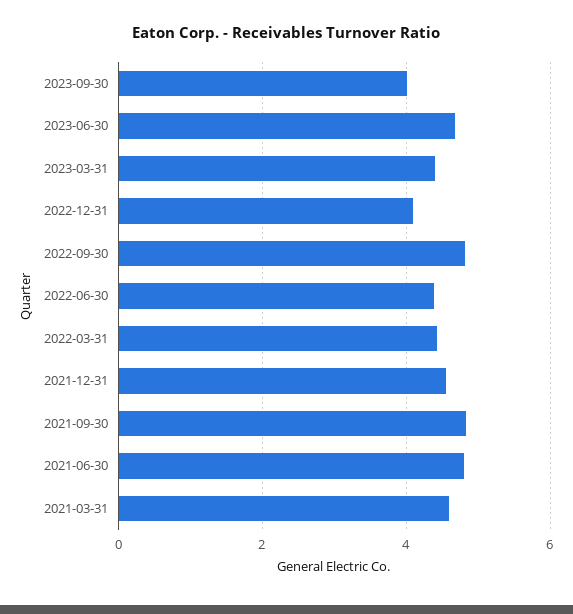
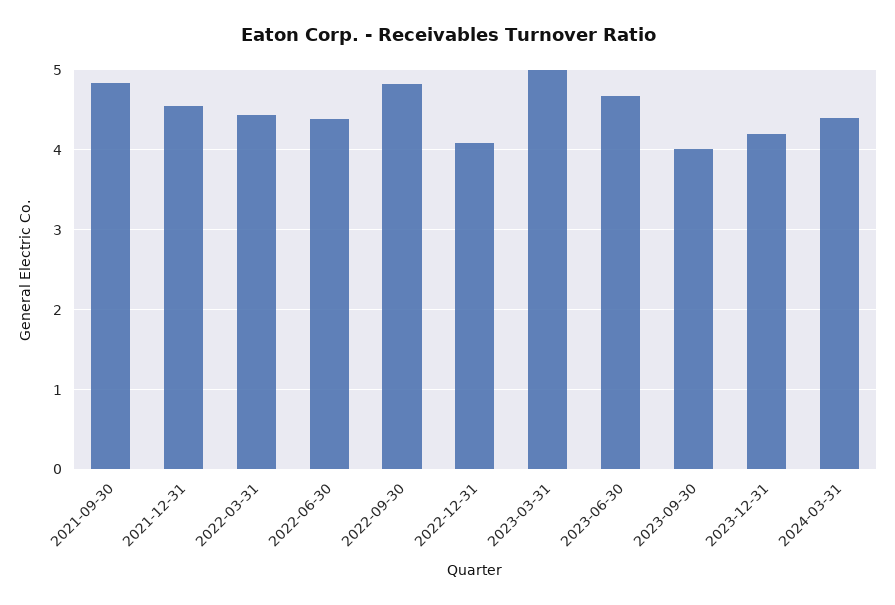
2023-03-31: 4.4 -> 5
2021-06-30: 4.8 -> none
2021-03-31: 4.6 -> none
2023-12-31: none -> 4.2
2024-03-31: none -> 4.4

